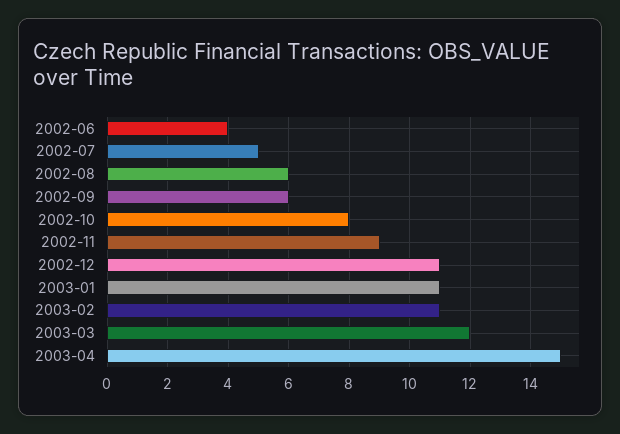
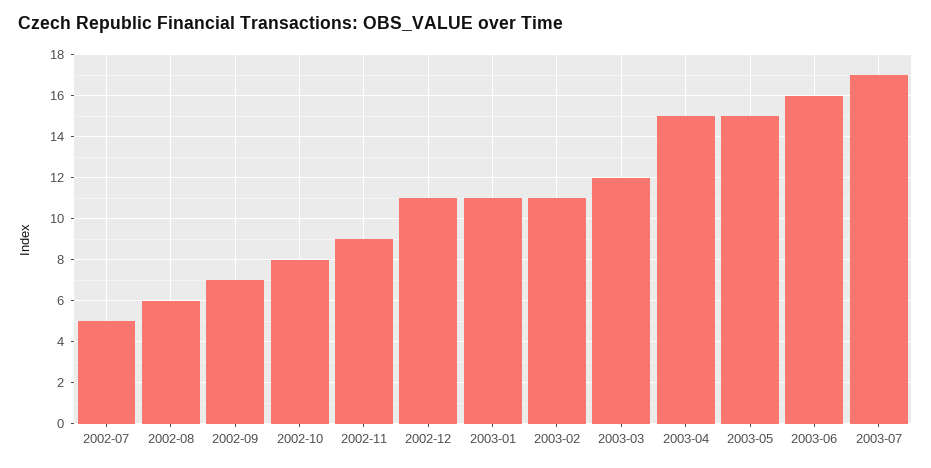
2002-06: 4 -> none
2002-09: 6 -> 7
2003-05: none -> 15
2003-06: none -> 16
2003-07: none -> 17

